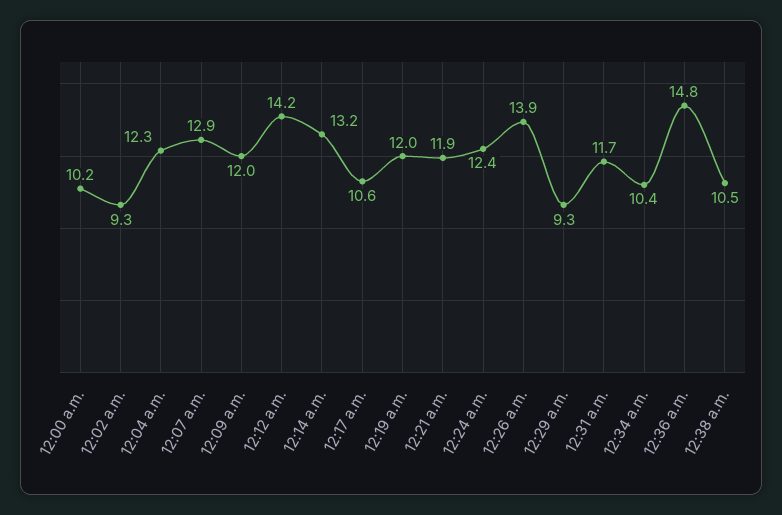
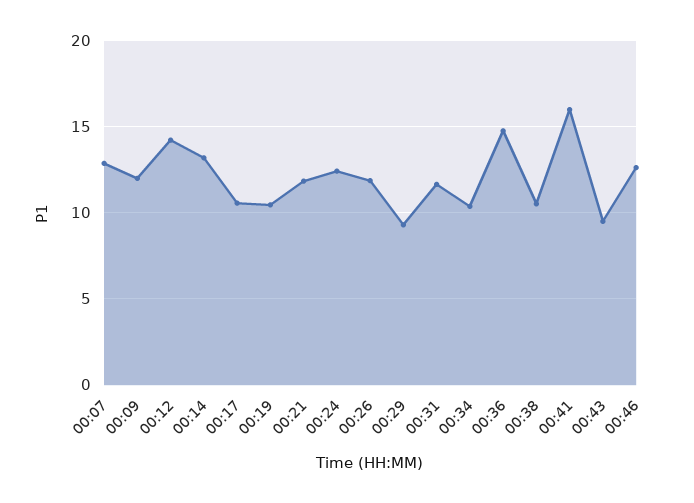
12:00 a.m.: 10.2 -> none
12:02 a.m.: 9.3 -> none
12:04 a.m.: 12.3 -> none
12:19 a.m.: 12 -> 10.5
12:26 a.m.: 13.9 -> 12
00:41: none -> 16
00:43: none -> 9.5
00:46: none -> 12.5

